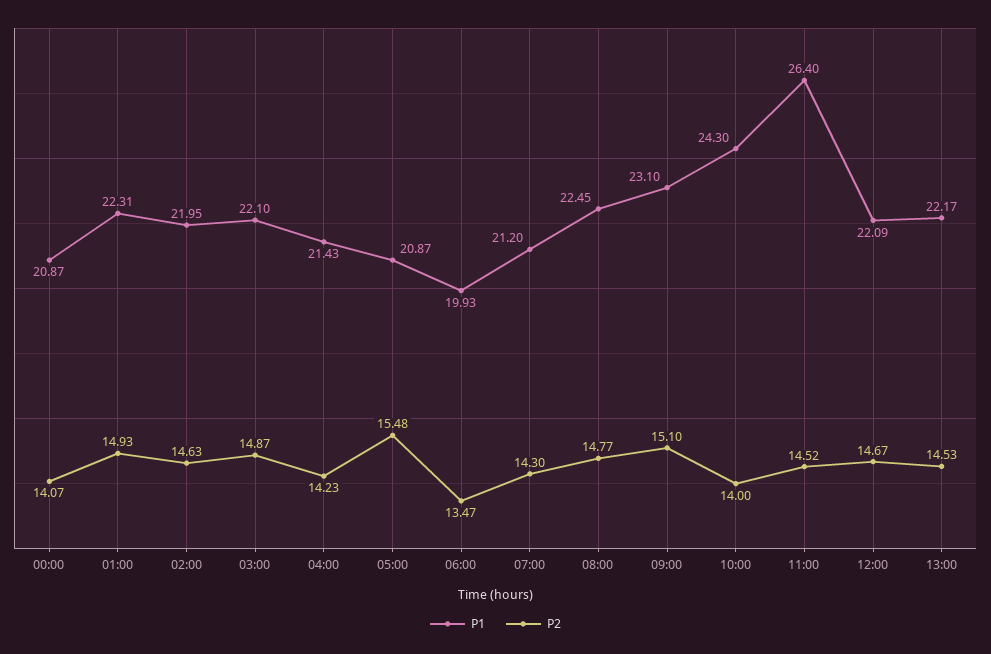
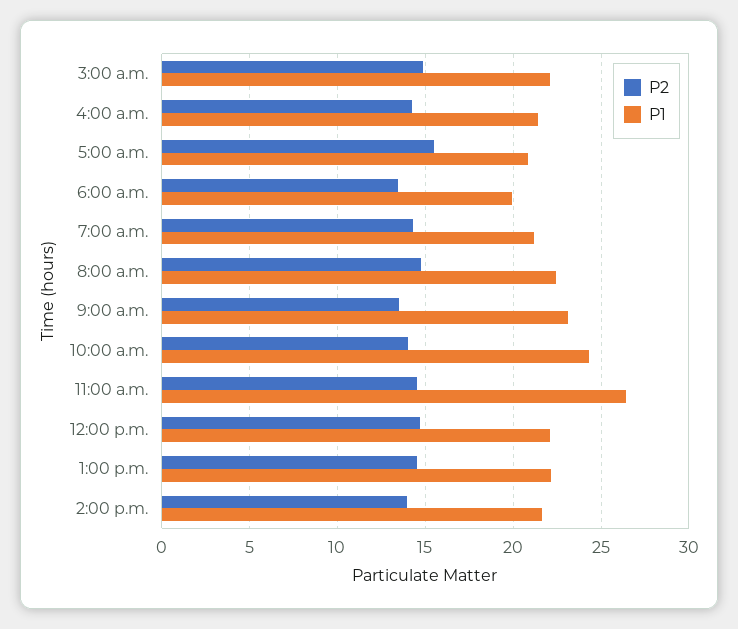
P1, 00:00: 20.87 -> none
P2, 00:00: 14.07 -> none
P1, 01:00: 22.31 -> none
P2, 01:00: 14.93 -> none
P1, 02:00: 21.95 -> none
P2, 02:00: 14.63 -> none
P2, 09:00: 15.1 -> 13.5
P2, 2:00 p.m.: none -> 14
P1, 2:00 p.m.: none -> 21.5

